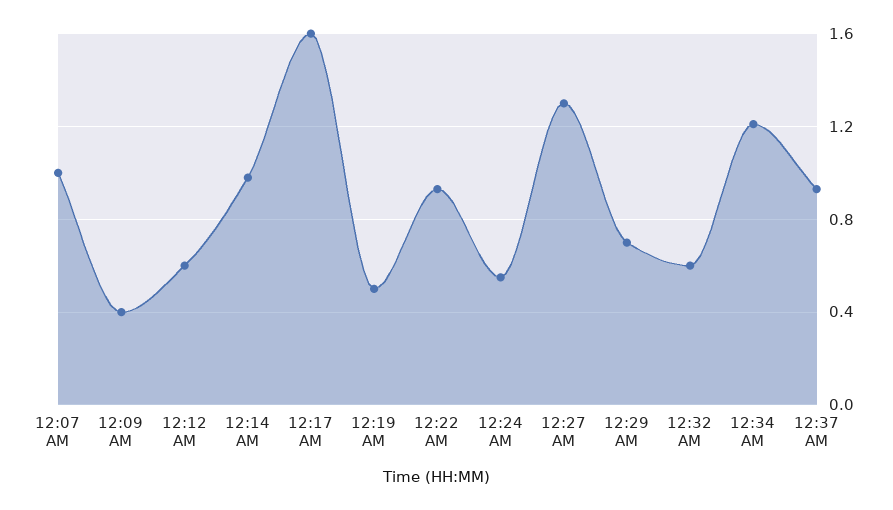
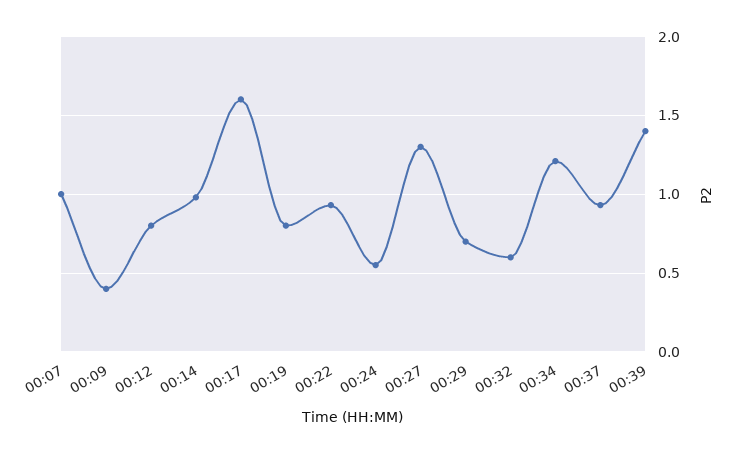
12:12 AM: 0.6 -> 0.8
12:19 AM: 0.5 -> 0.8
00:39: none -> 1.4

